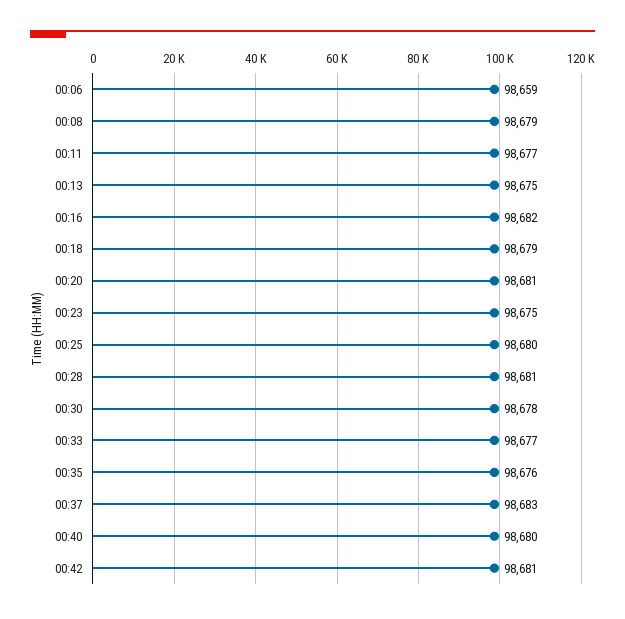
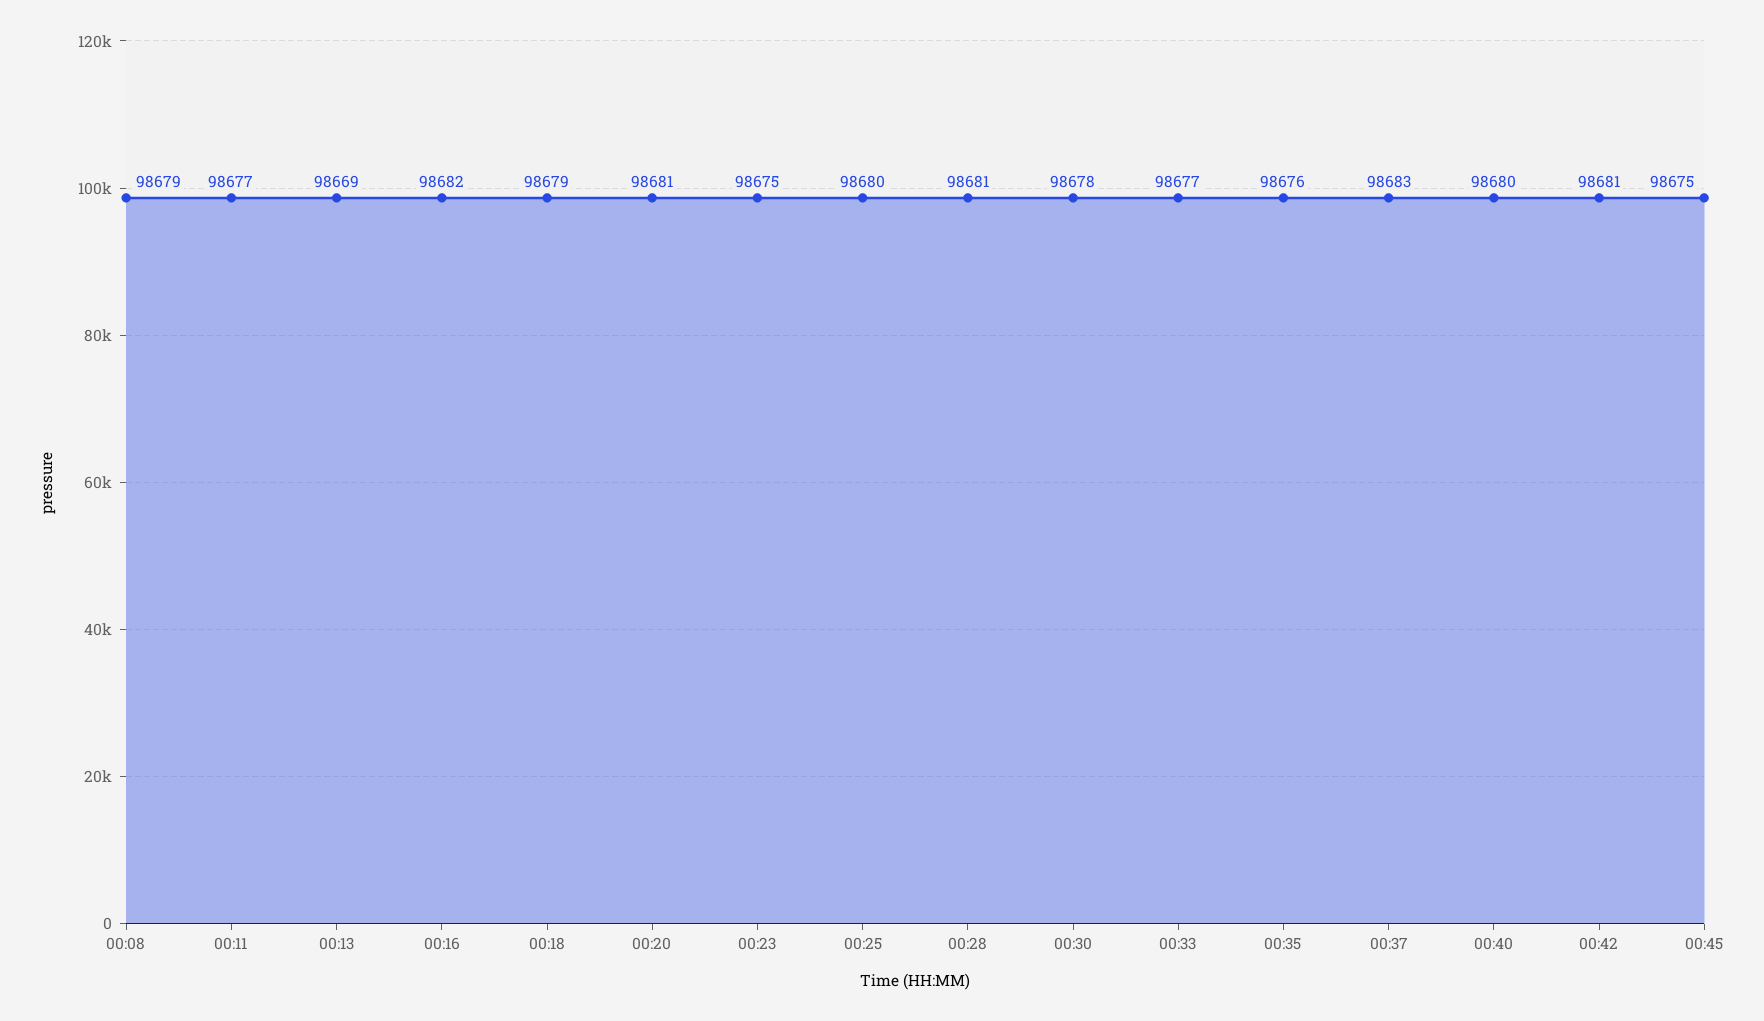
00:06: 98659 -> none
00:13: 98675 -> 98669
00:45: none -> 98675

